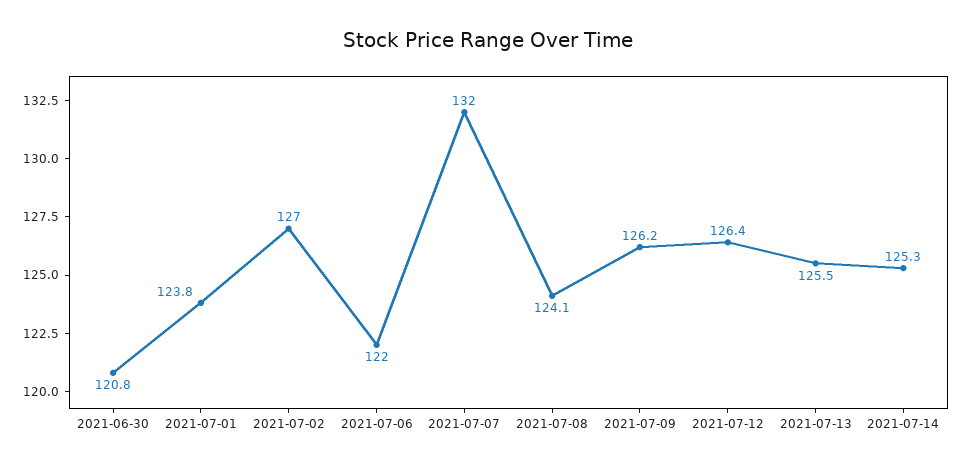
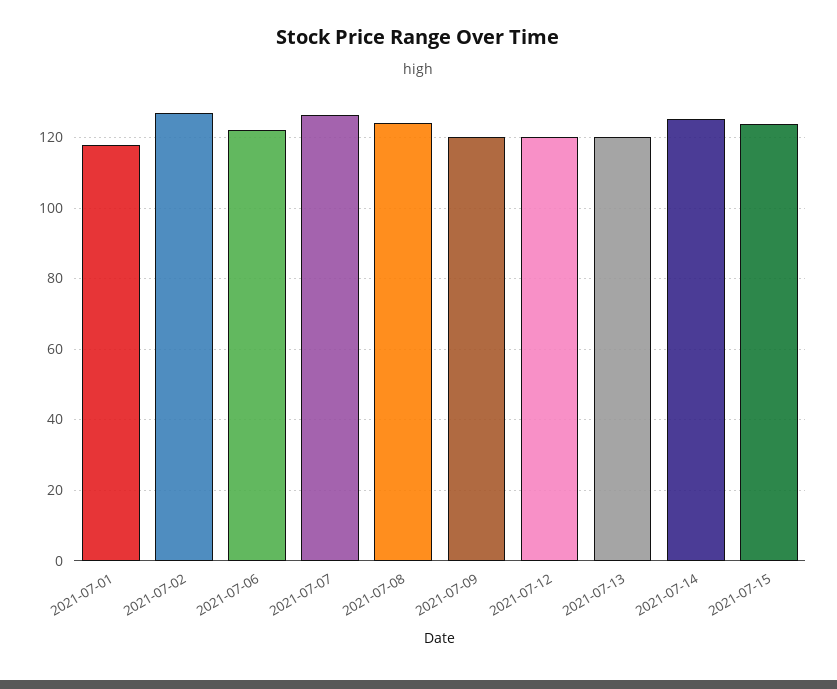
2021-06-30: 120.8 -> none
2021-07-01: 123.8 -> 118
2021-07-07: 132 -> 126
2021-07-09: 126.2 -> 120
2021-07-12: 126.4 -> 120
2021-07-13: 125.5 -> 120
2021-07-15: none -> 124

